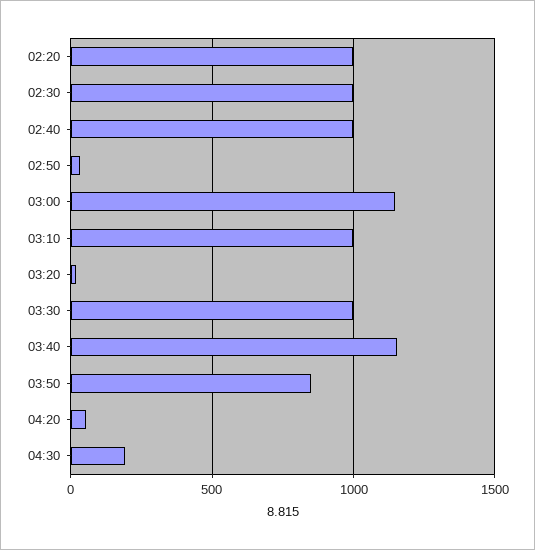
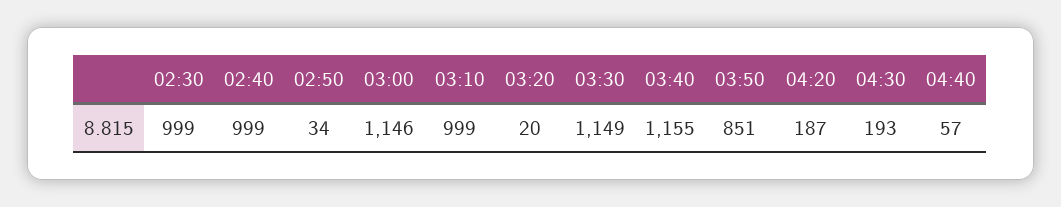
02:20: 1000 -> none
03:30: 1000 -> 1149
04:20: 50 -> 187
04:40: none -> 57

